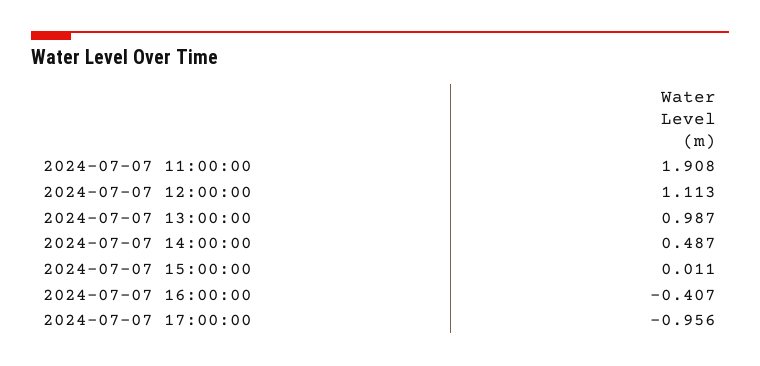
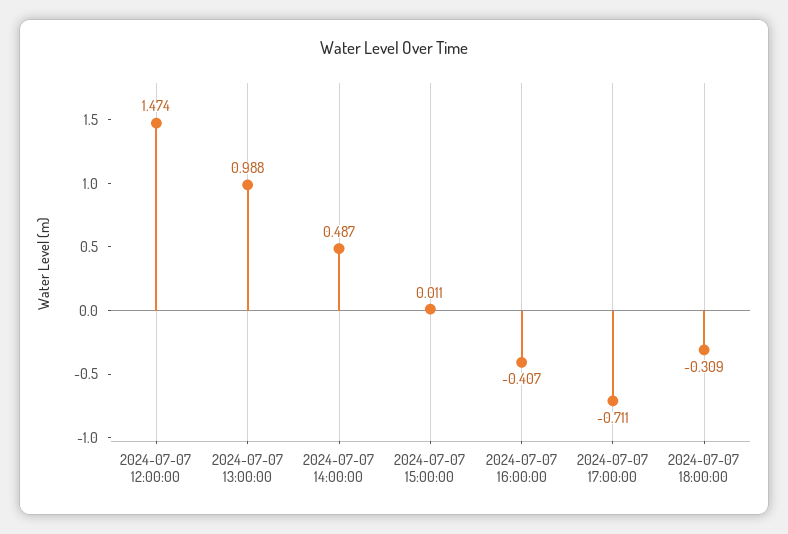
2024-07-07 11:00:00: 1.908 -> none
2024-07-07 12:00:00: 1.113 -> 1.474
2024-07-07 13:00:00: 0.987 -> 0.988
2024-07-07 17:00:00: -0.956 -> -0.711
2024-07-07 18:00:00: none -> -0.309

